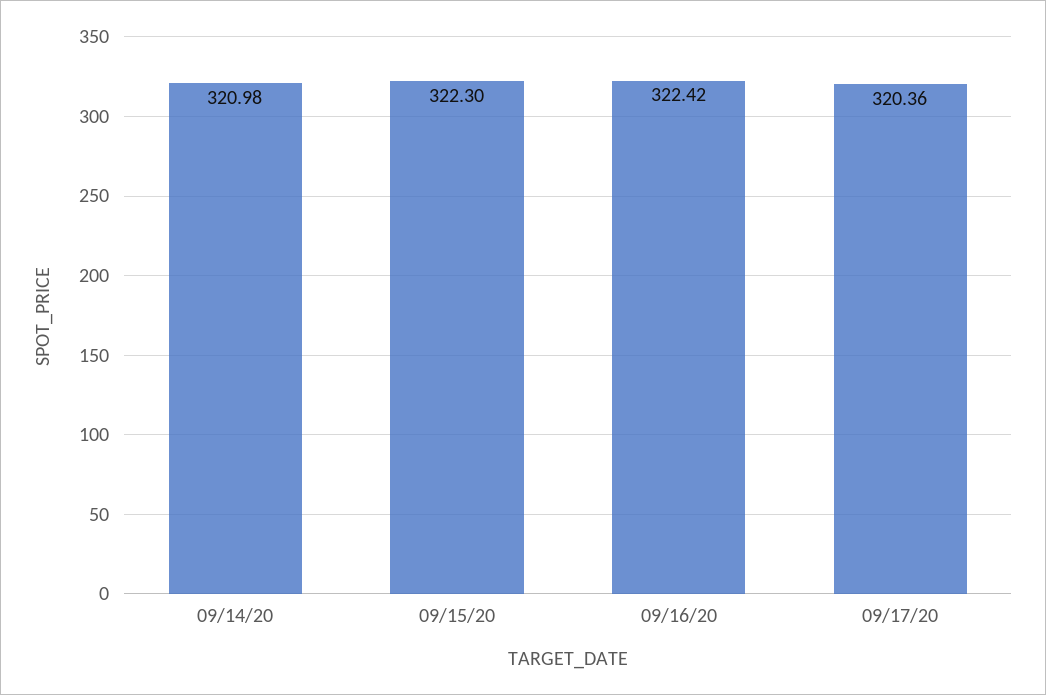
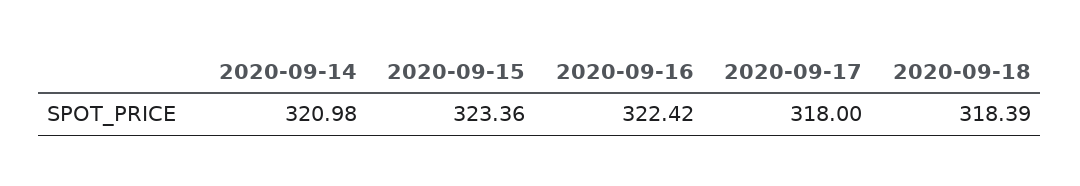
09/15/20: 322.3 -> 323.36
09/17/20: 320.36 -> 318
2020-09-18: none -> 318.39

